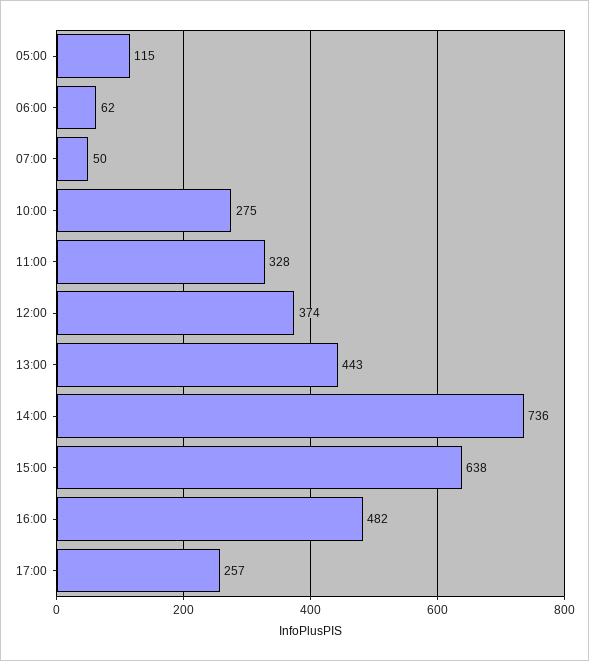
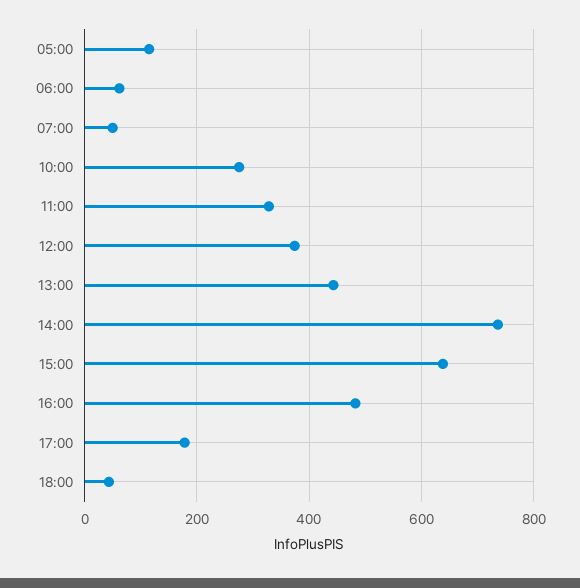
17:00: 257 -> 180
18:00: none -> 40

